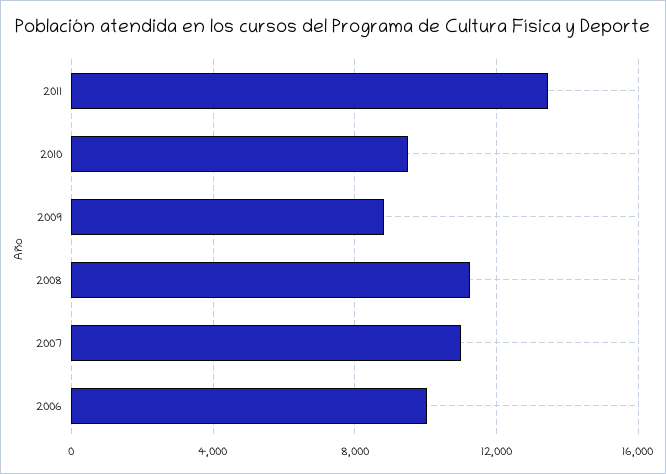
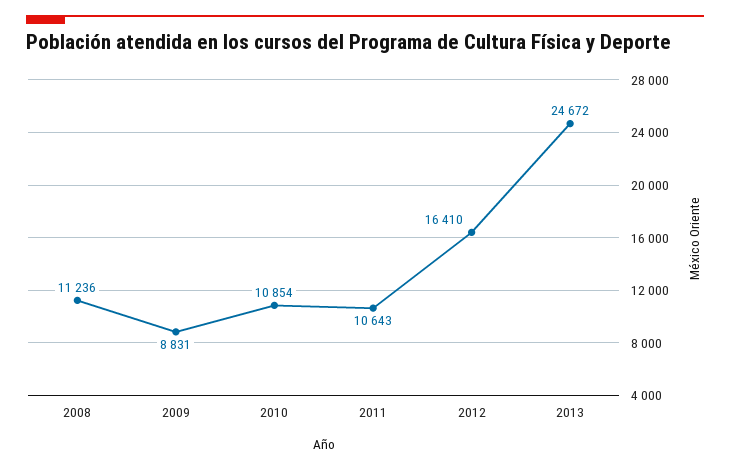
2011: 13500 -> 10643
2010: 9500 -> 10854
2007: 11000 -> none
2006: 10000 -> none
2012: none -> 16410
2013: none -> 24672

